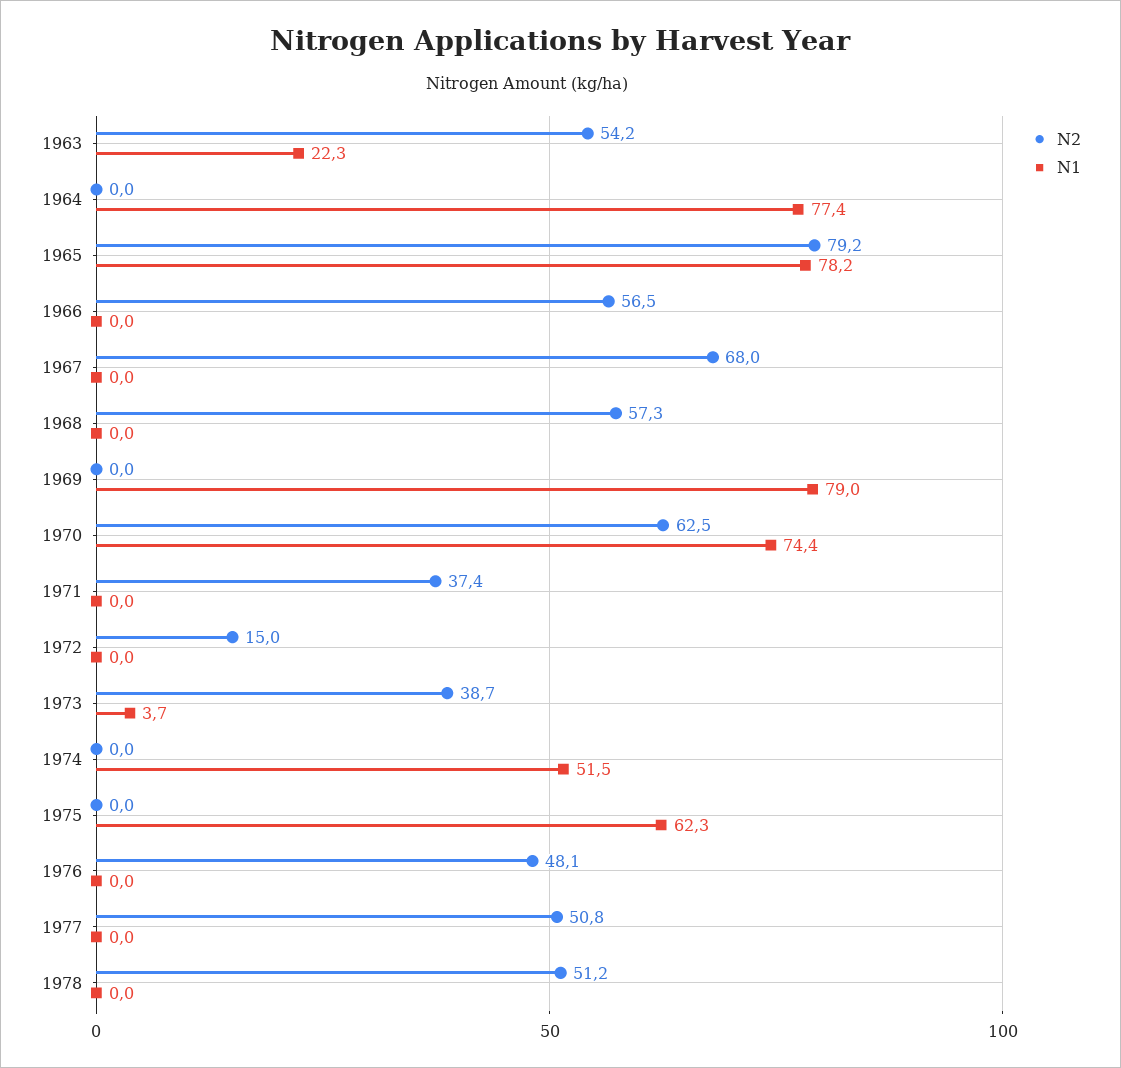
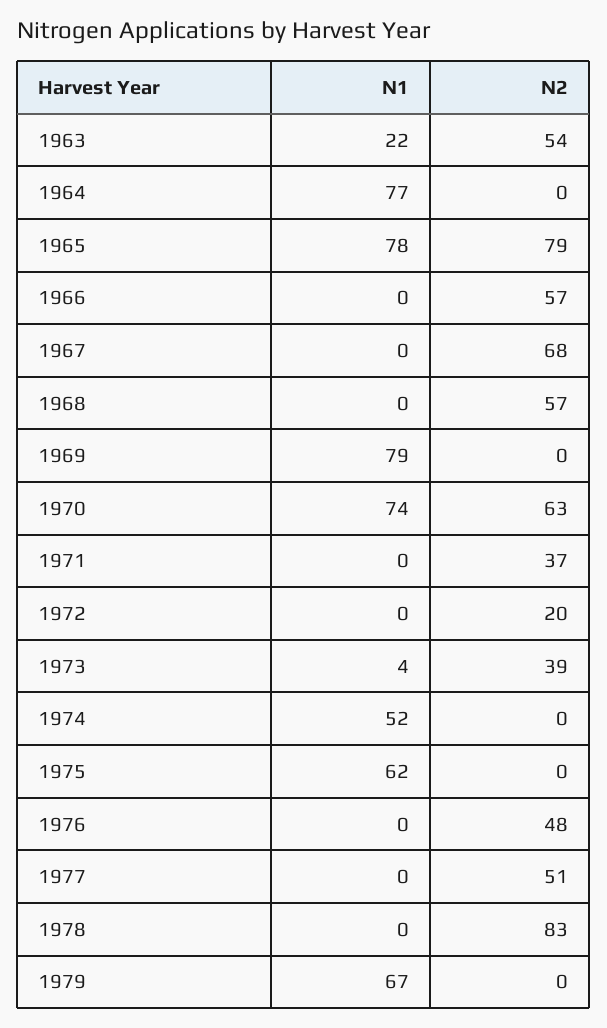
N2, 1972: 15 -> 20
N2, 1978: 51.2 -> 83
N1, 1979: none -> 67
N2, 1979: none -> 0

